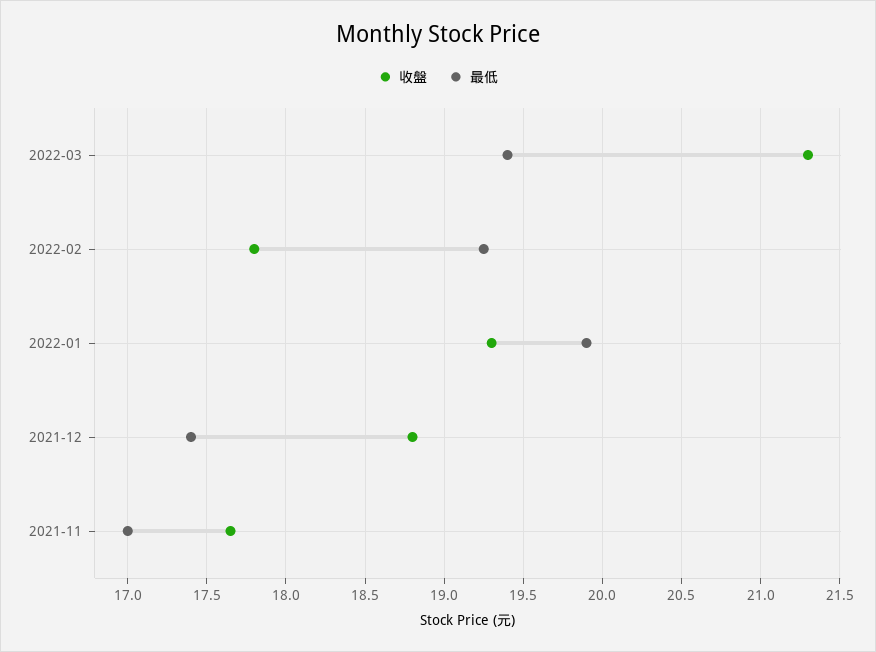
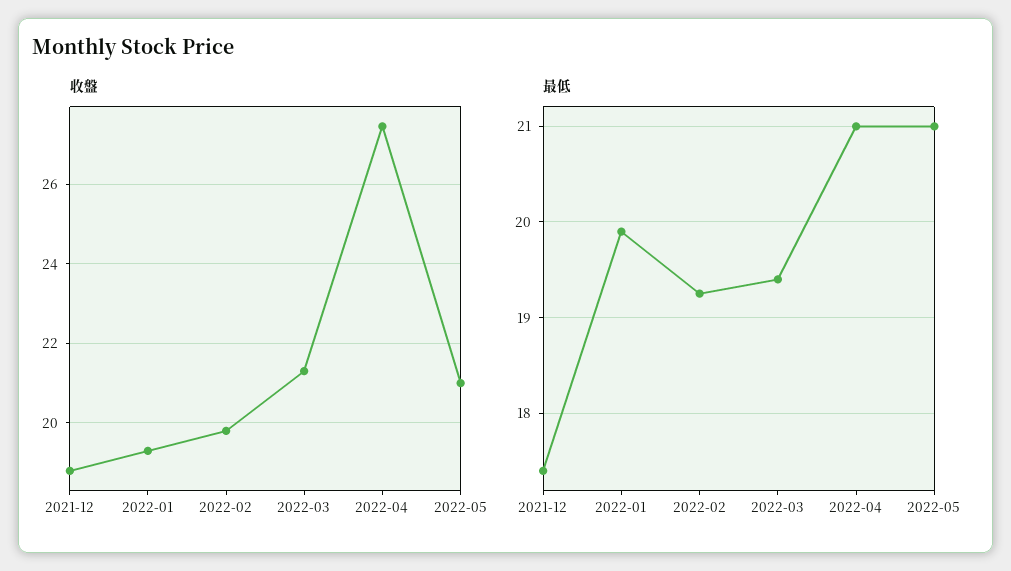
收盤, 2022-02: 17.8 -> 19.8
收盤, 2021-11: 17.65 -> none
最低, 2021-11: 17 -> none
收盤, 2022-04: none -> 27.4
收盤, 2022-05: none -> 21
最低, 2022-04: none -> 21
最低, 2022-05: none -> 21

